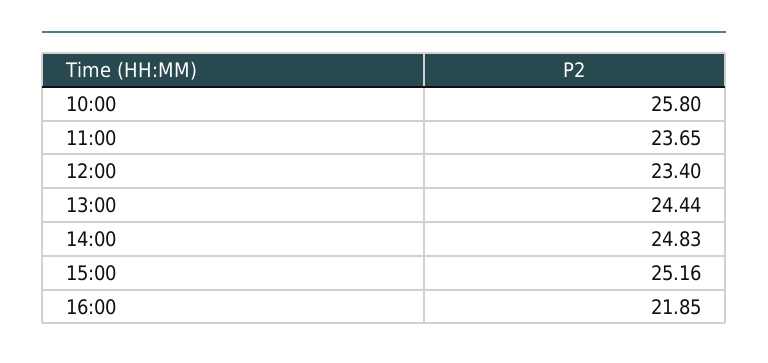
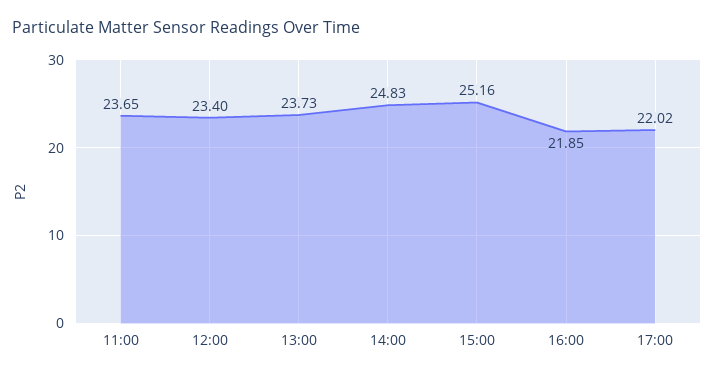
10:00: 25.8 -> none
13:00: 24.44 -> 23.73
17:00: none -> 22.02

